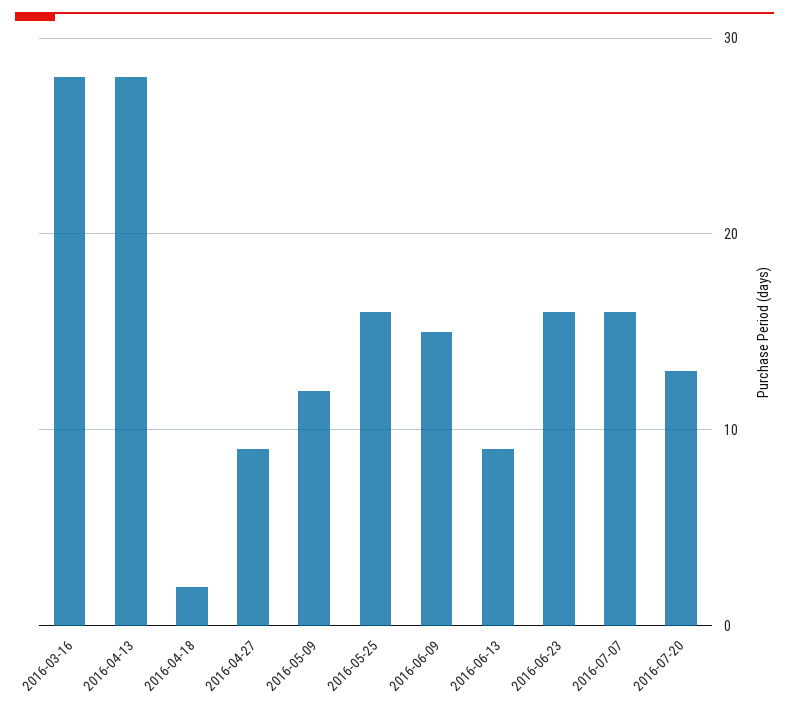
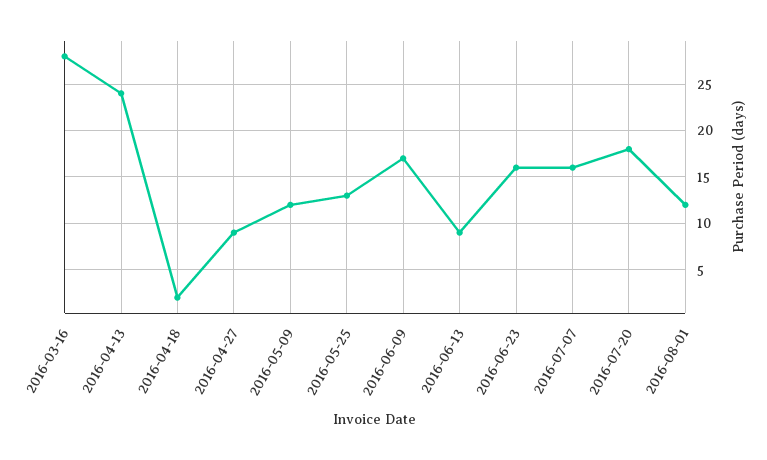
2016-04-13: 28 -> 24
2016-05-25: 16 -> 13
2016-06-09: 15 -> 17
2016-07-20: 13 -> 18
2016-08-01: none -> 12

